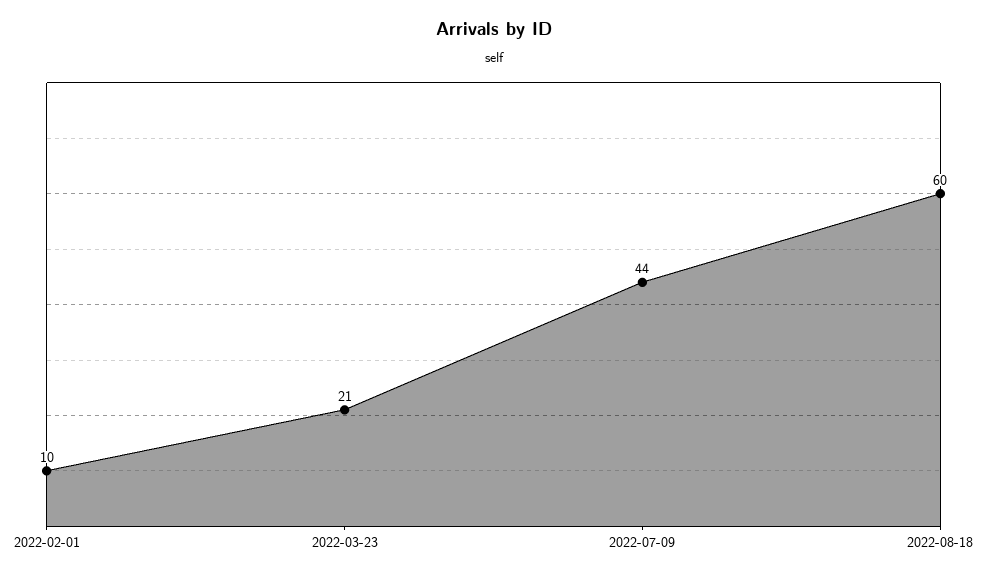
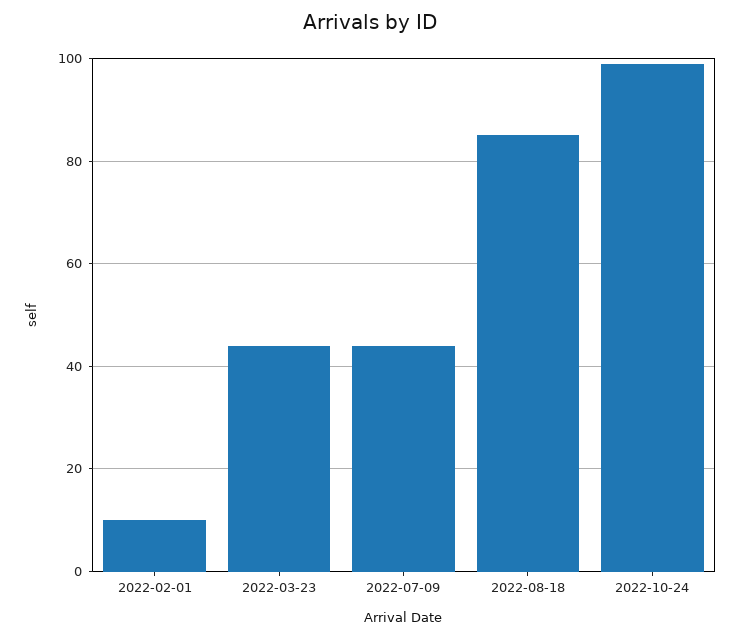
2022-03-23: 21 -> 45
2022-08-18: 60 -> 85
2022-10-24: none -> 100

